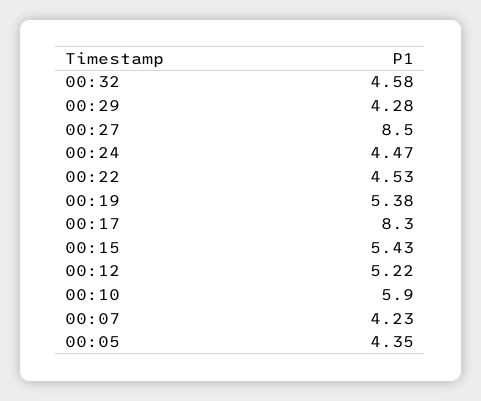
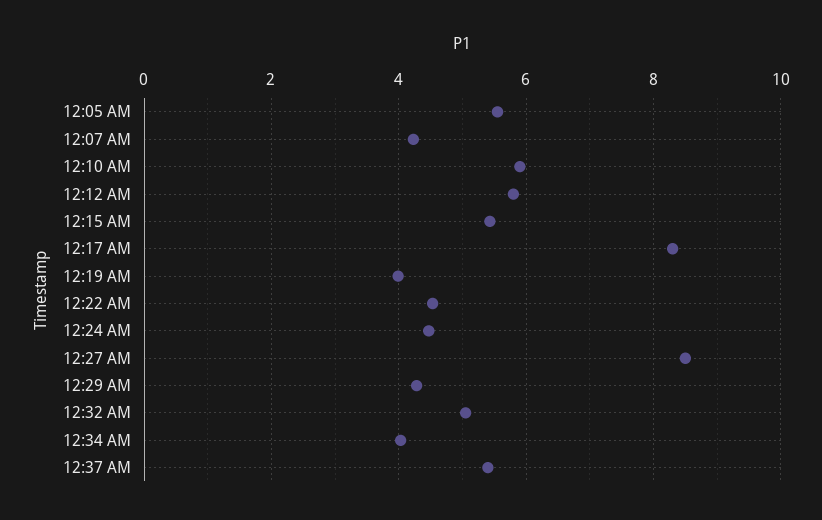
00:32: 4.58 -> 5
00:19: 5.38 -> 4
00:12: 5.22 -> 5.8
00:05: 4.35 -> 5.6
12:34 AM: none -> 4
12:37 AM: none -> 5.4

